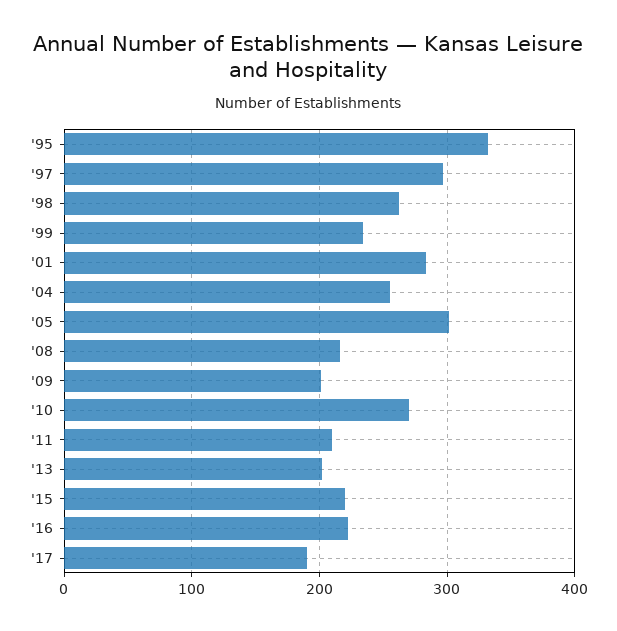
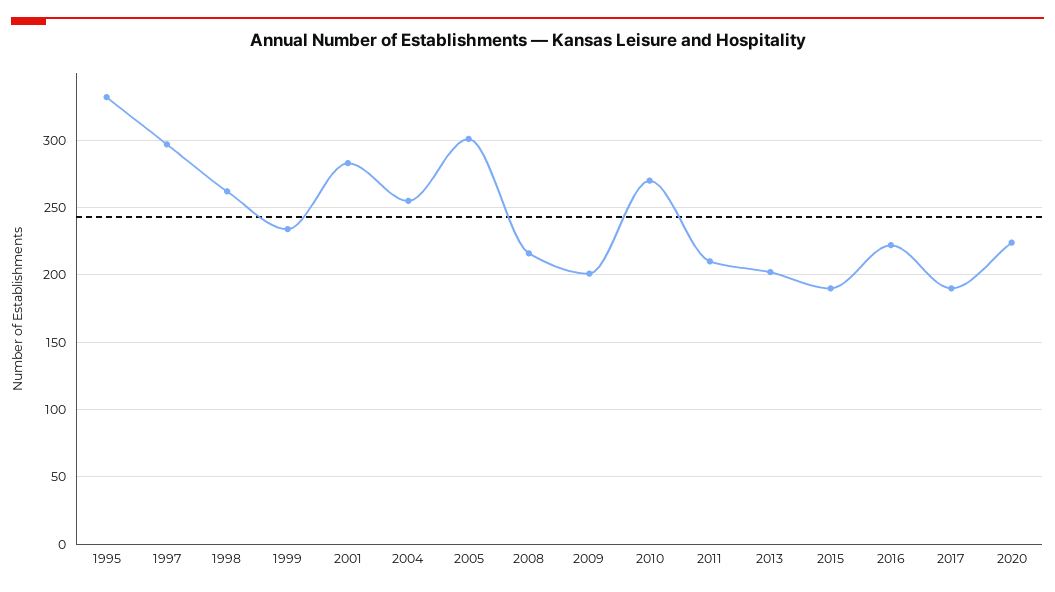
'15: 220 -> 190
2020: none -> 225

